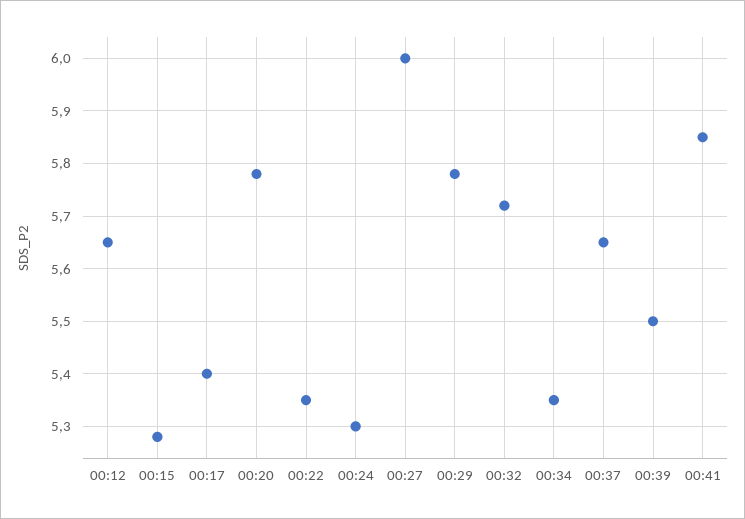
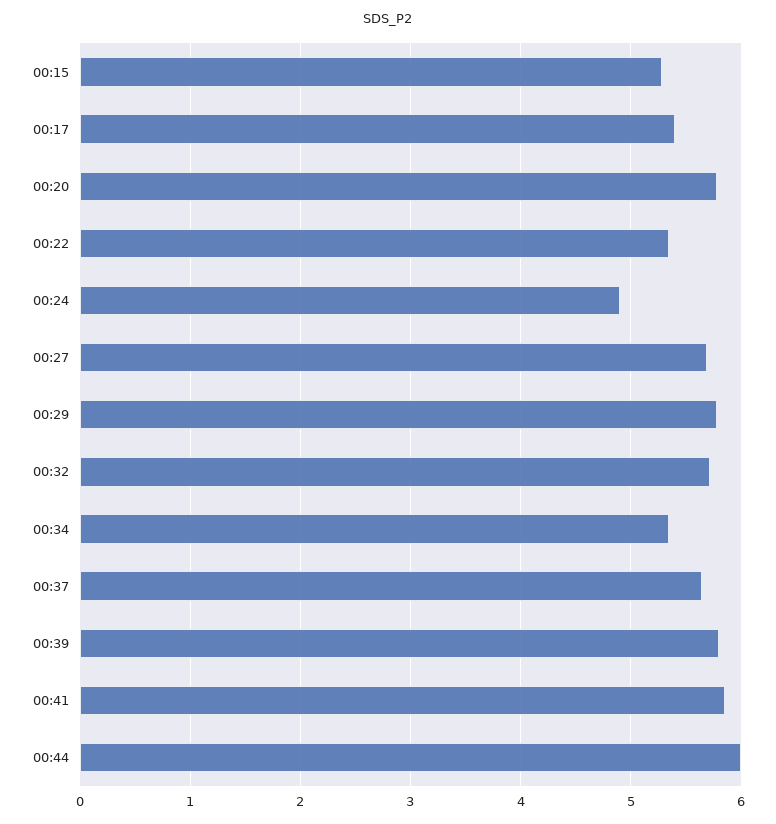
00:12: 5.65 -> none
00:24: 5.3 -> 4.9
00:27: 6 -> 5.7
00:39: 5.5 -> 5.8
00:44: none -> 6

